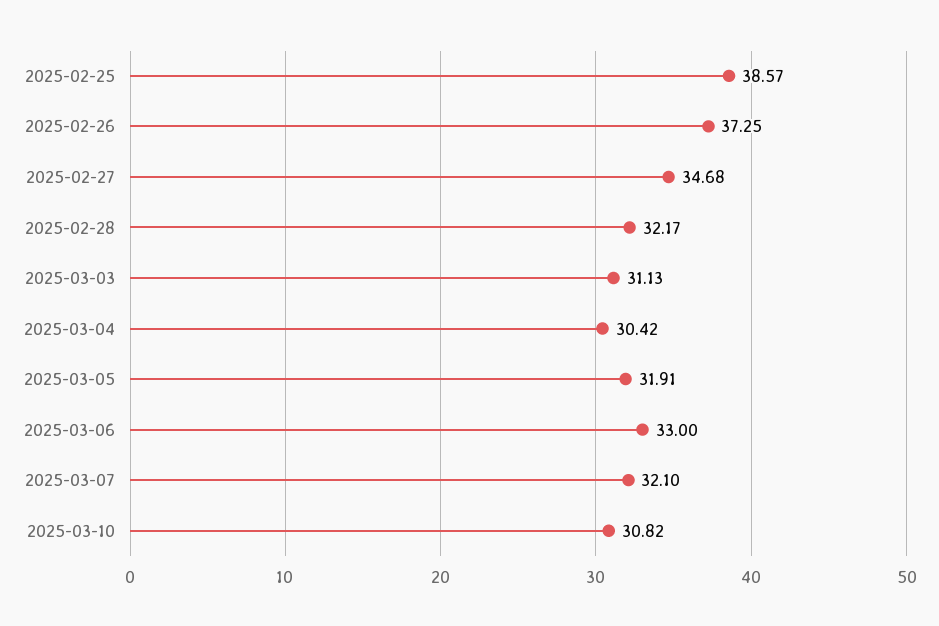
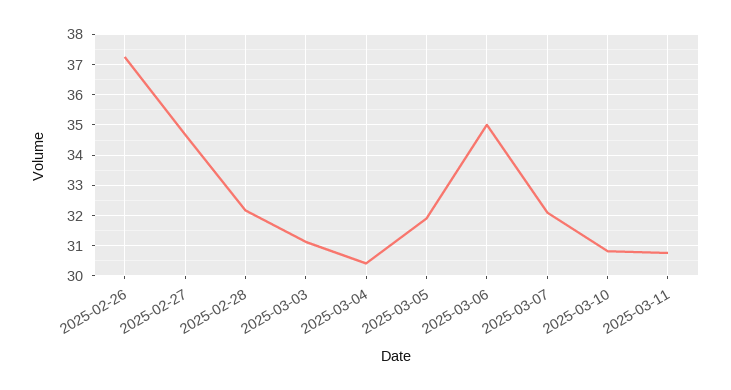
2025-02-25: 38.57 -> none
2025-03-06: 33 -> 35
2025-03-11: none -> 30.8

